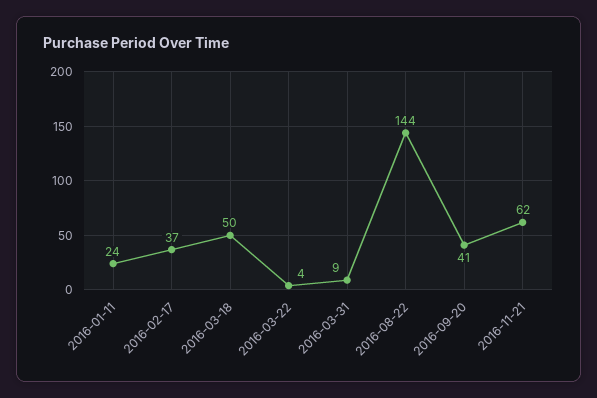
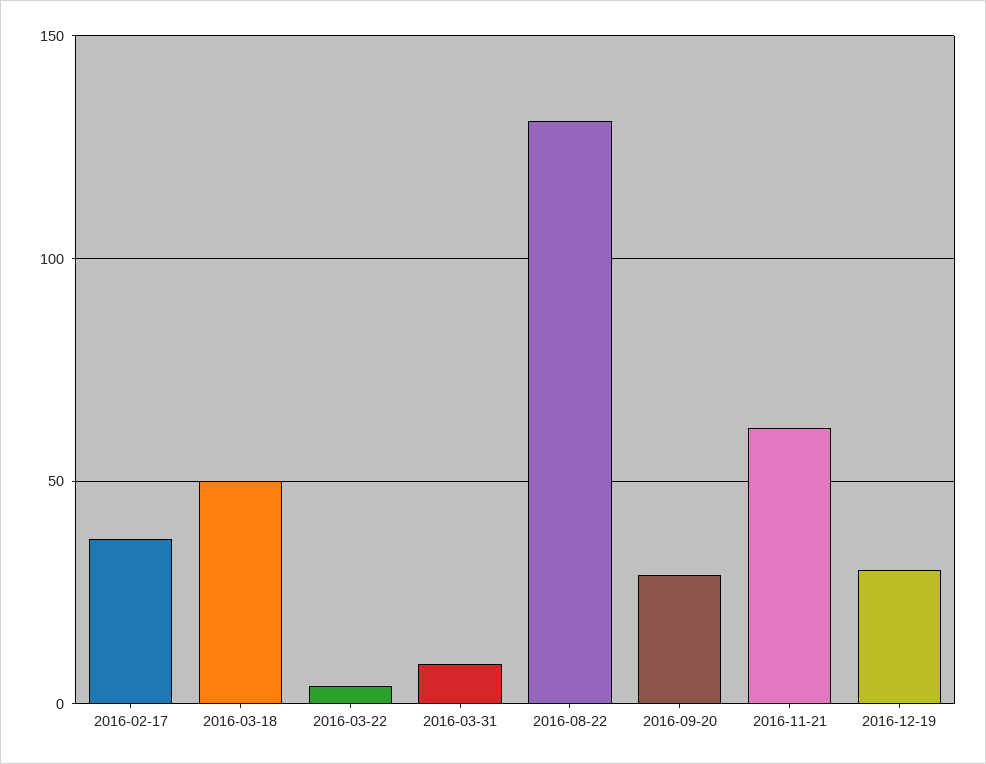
2016-01-11: 24 -> none
2016-08-22: 144 -> 130
2016-09-20: 41 -> 30
2016-12-19: none -> 30

